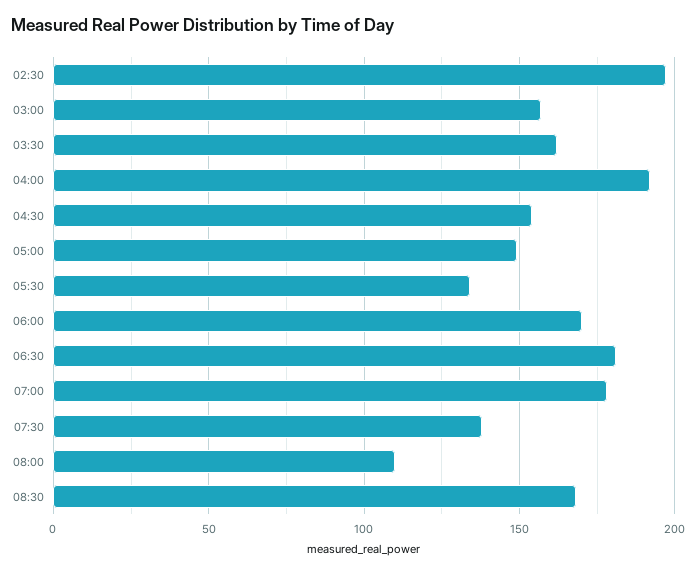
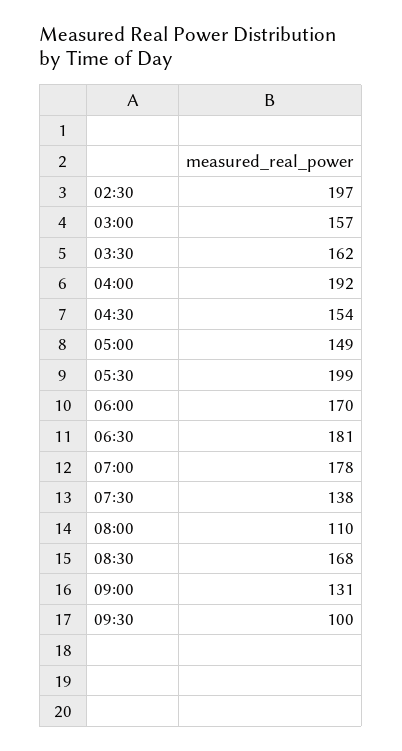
05:30: 135 -> 199
09:00: none -> 131
09:30: none -> 100

